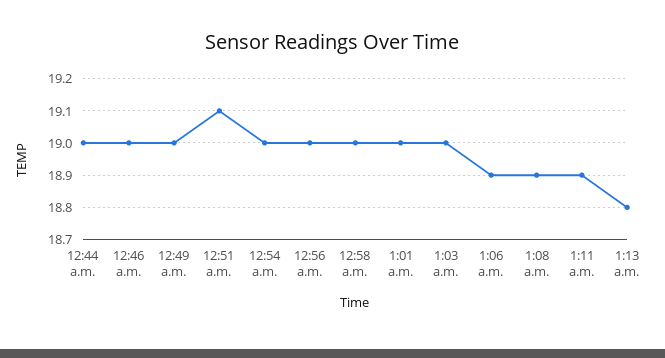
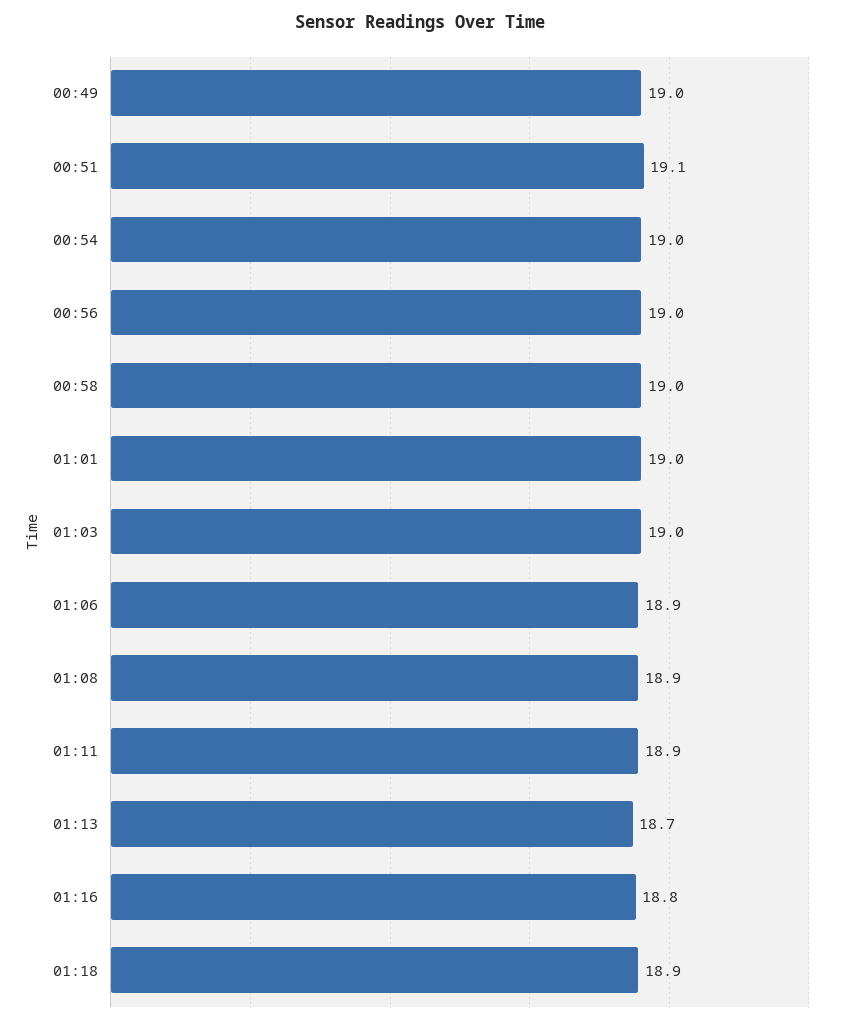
12:44 a.m.: 19 -> none
12:46 a.m.: 19 -> none
1:13 a.m.: 18.8 -> 18.7
01:16: none -> 18.8
01:18: none -> 18.9

